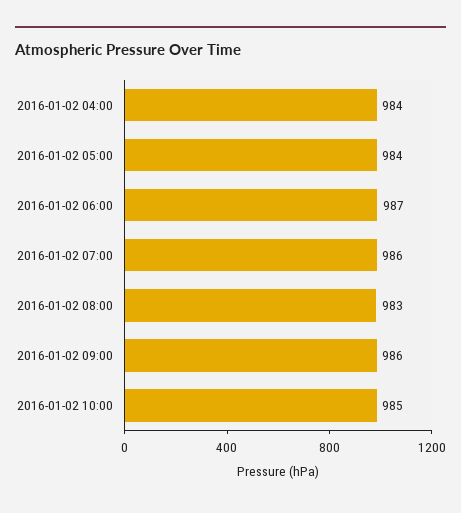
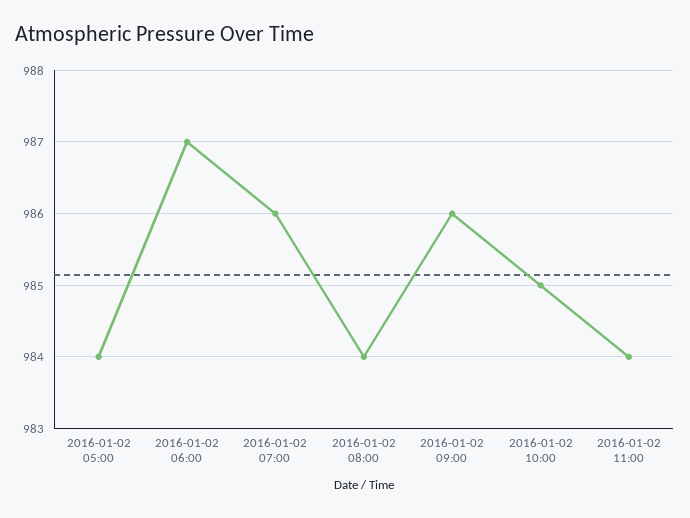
2016-01-02 04:00: 984 -> none
2016-01-02 08:00: 983 -> 984
2016-01-02 11:00: none -> 984

